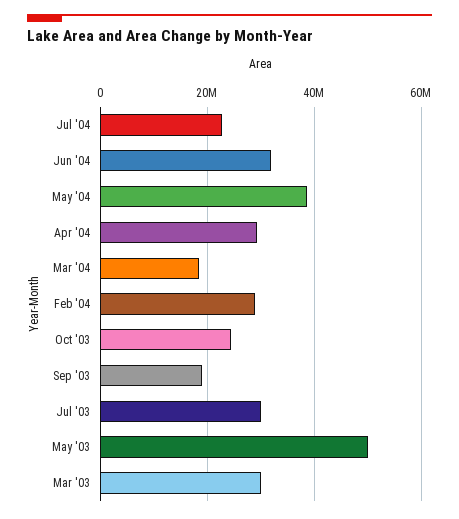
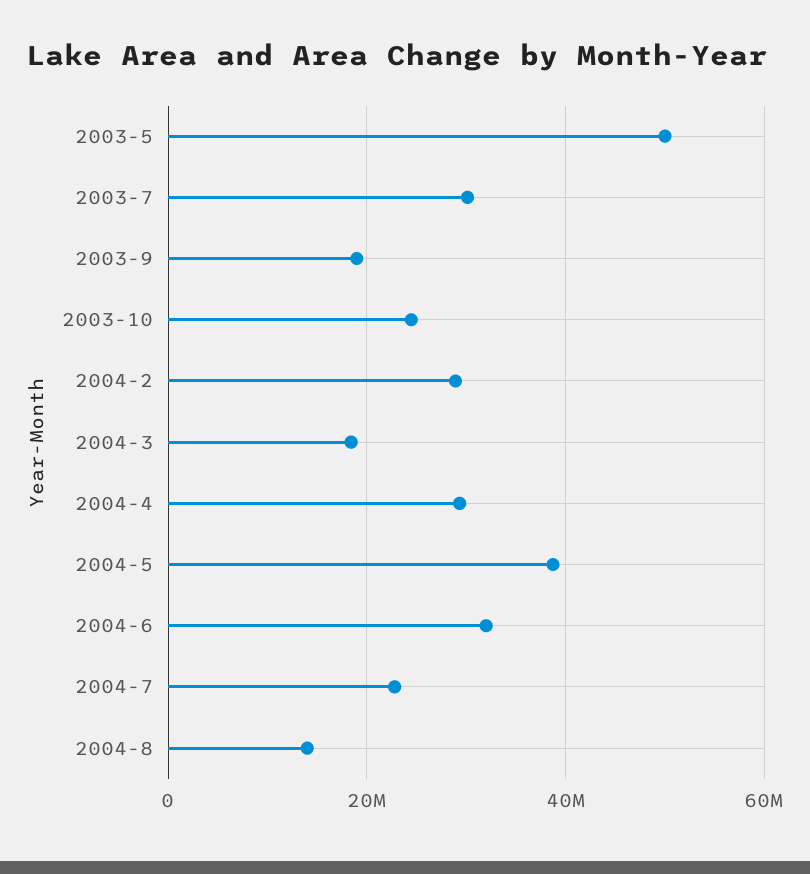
Mar '03: 30000000 -> none
2004-8: none -> 14000000

